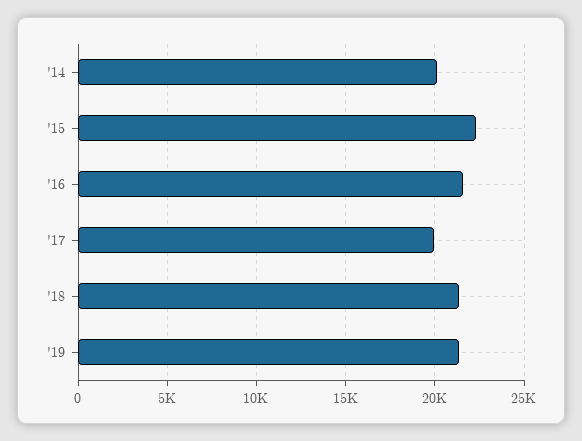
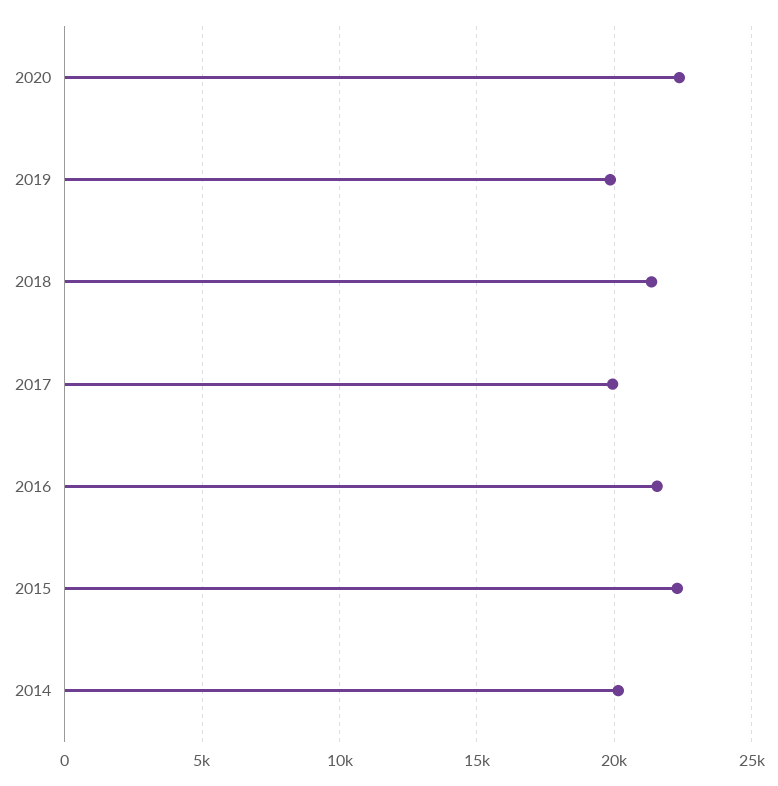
'19: 21500 -> 20000
2020: none -> 22500

